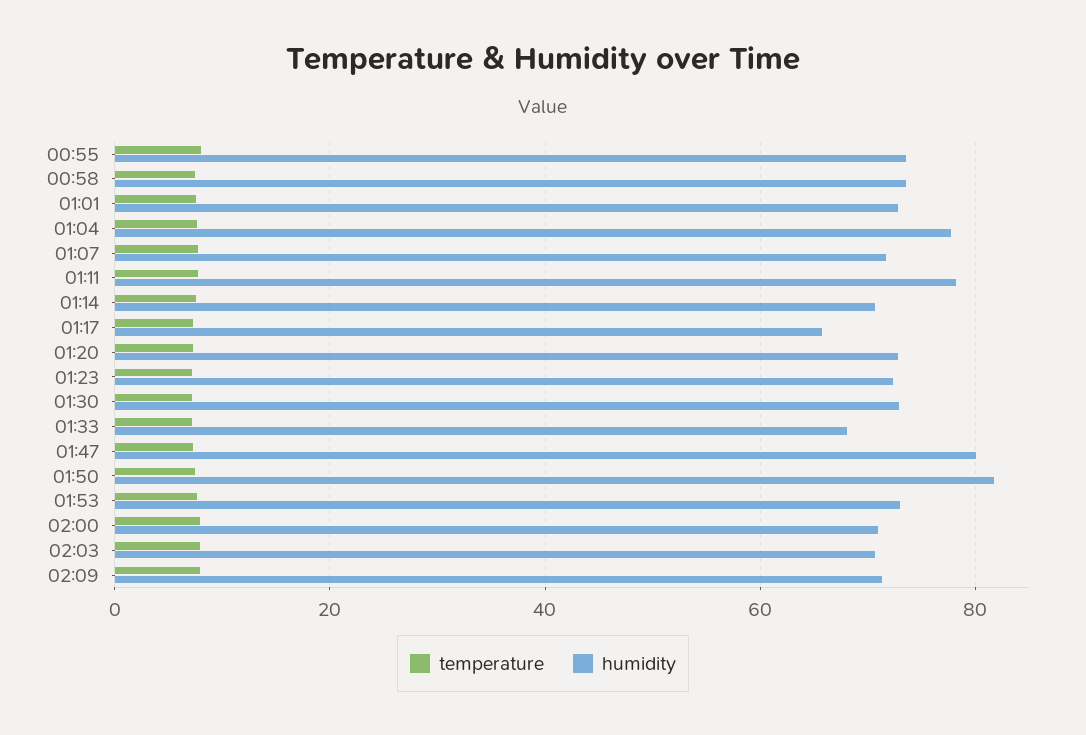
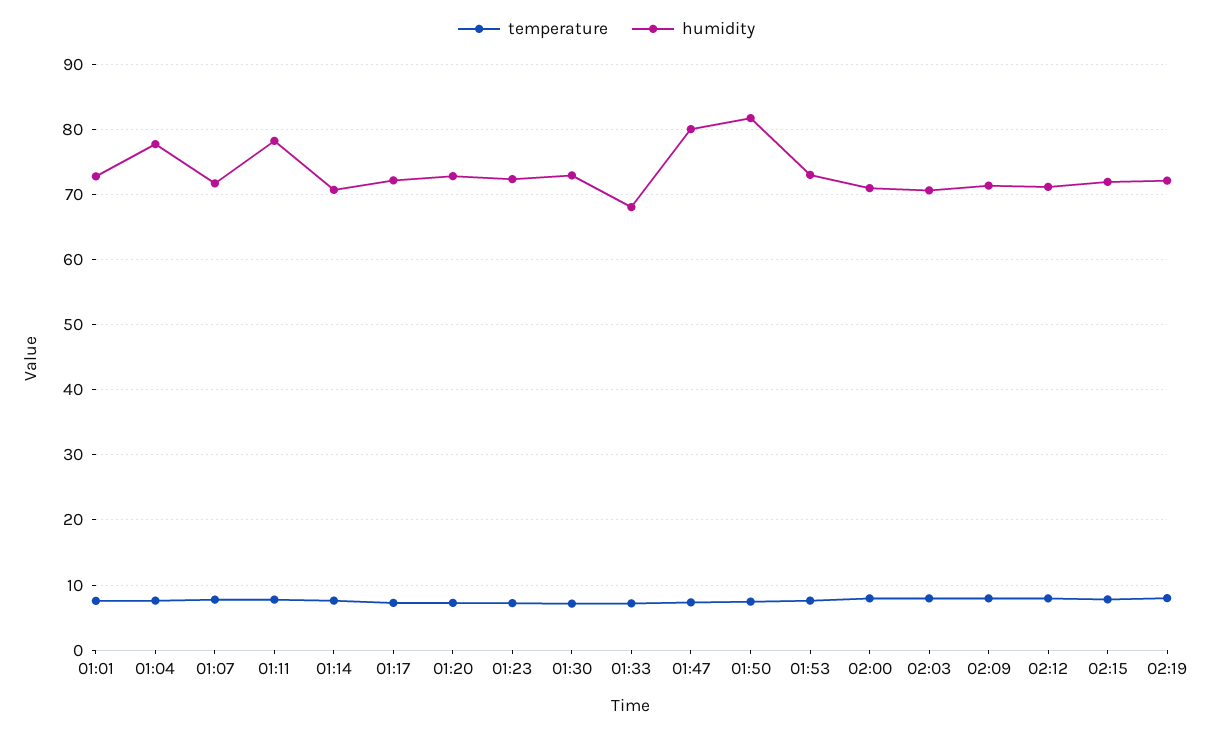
temperature, 00:55: 8 -> none
humidity, 00:55: 74 -> none
temperature, 00:58: 8 -> none
humidity, 00:58: 74 -> none
humidity, 01:17: 66 -> 72
temperature, 02:12: none -> 8
humidity, 02:12: none -> 71
temperature, 02:15: none -> 8
humidity, 02:15: none -> 72
temperature, 02:19: none -> 8
humidity, 02:19: none -> 72

